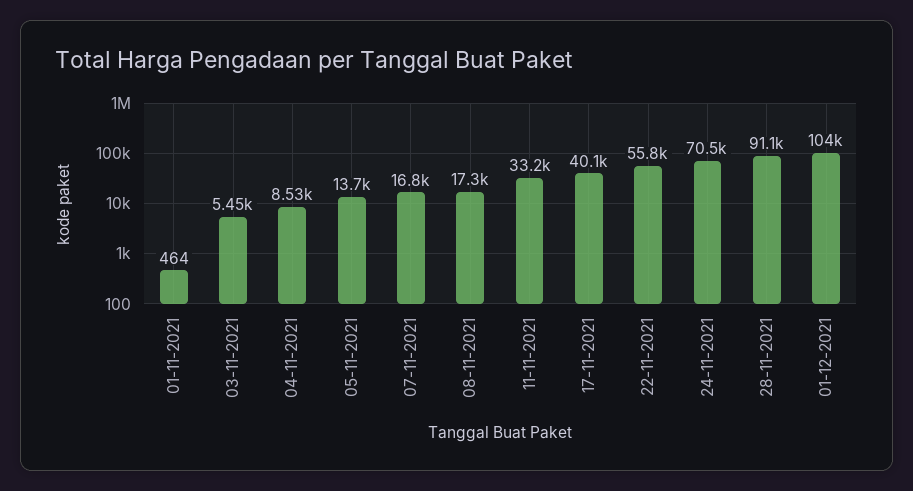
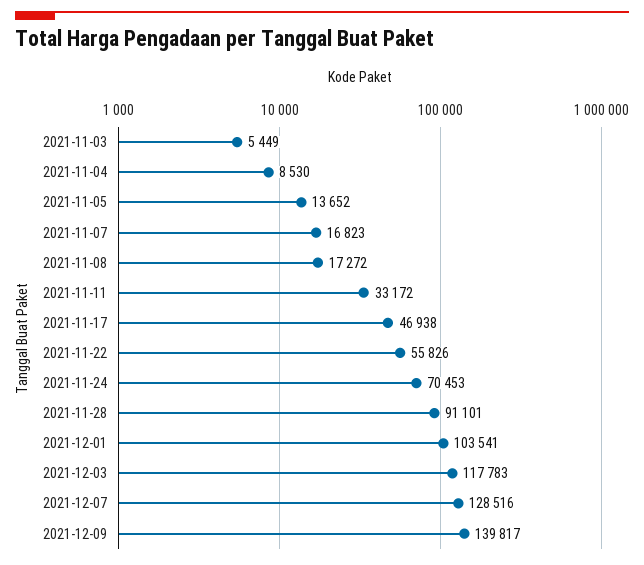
01-11-2021: 464 -> none
17-11-2021: 40100 -> 46938
2021-12-03: none -> 117783
2021-12-07: none -> 128516
2021-12-09: none -> 139817

